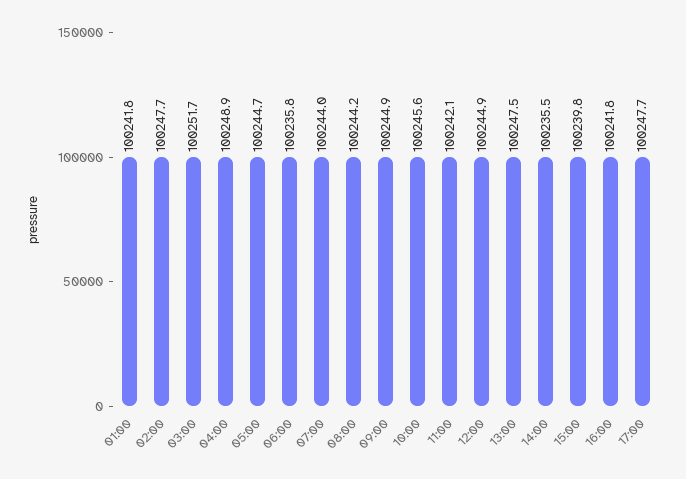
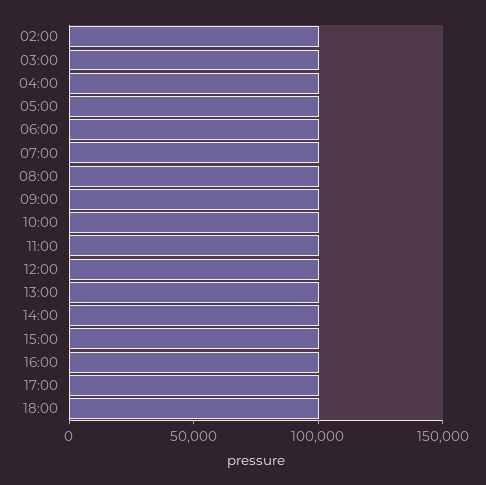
01:00: 100241.8 -> none
18:00: none -> 100000

